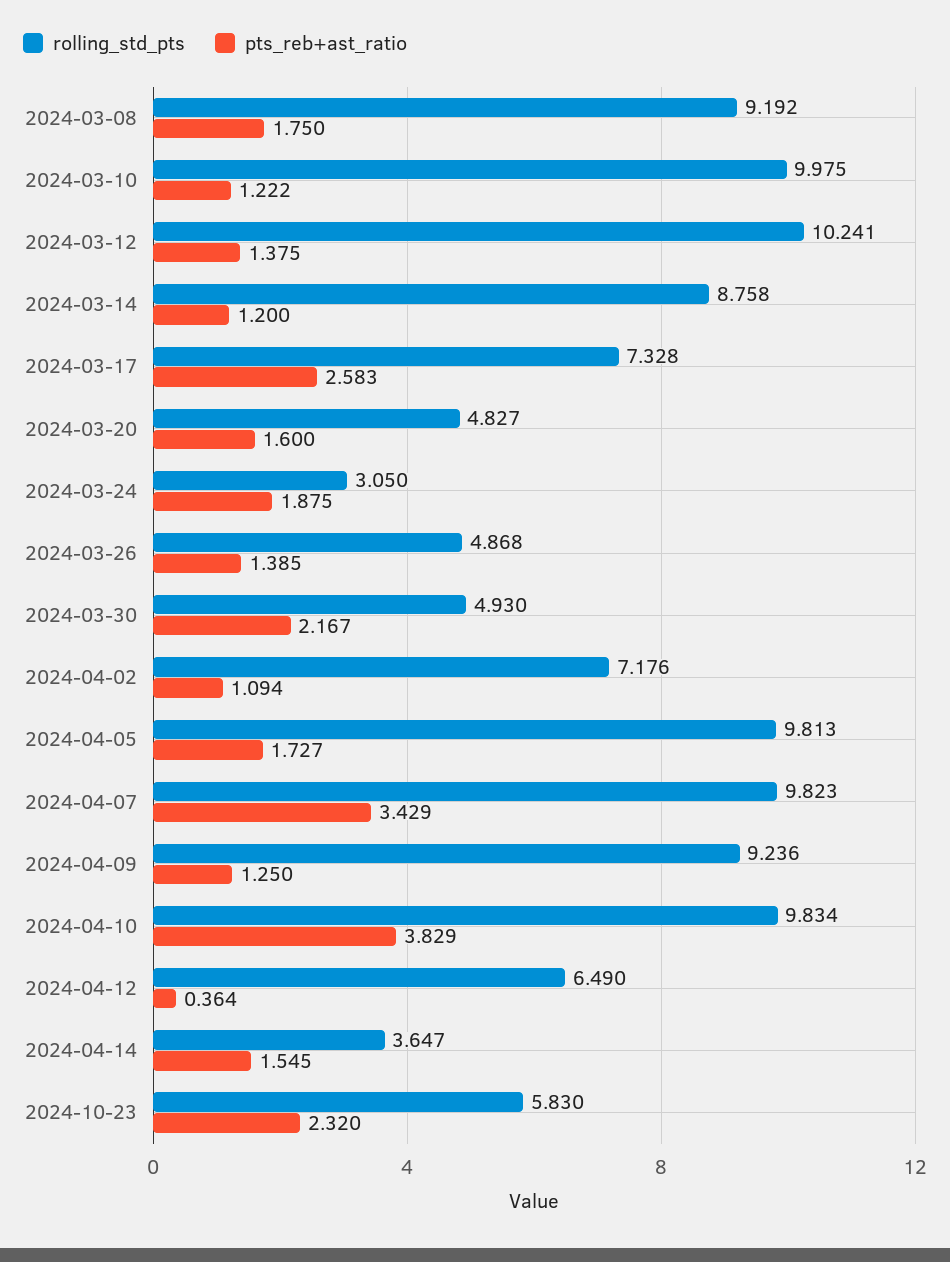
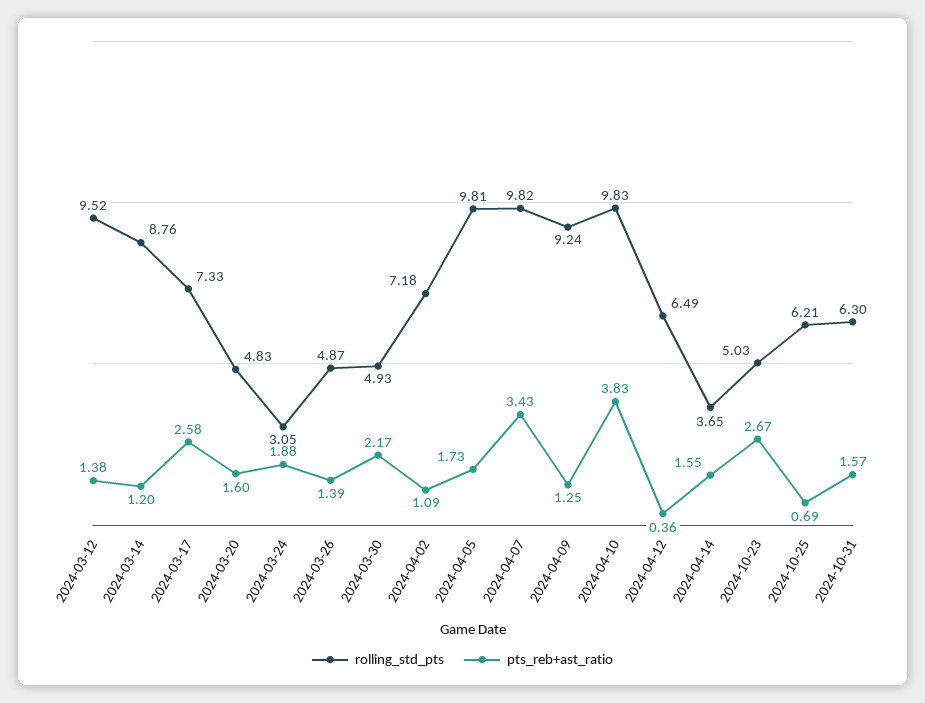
rolling_std_pts, 2024-03-08: 9.192 -> none
pts_reb+ast_ratio, 2024-03-08: 1.75 -> none
rolling_std_pts, 2024-03-10: 9.975 -> none
pts_reb+ast_ratio, 2024-03-10: 1.222 -> none
rolling_std_pts, 2024-03-12: 10.241 -> 9.52
rolling_std_pts, 2024-10-23: 5.83 -> 5.03
pts_reb+ast_ratio, 2024-10-23: 2.32 -> 2.67
rolling_std_pts, 2024-10-25: none -> 6.21
pts_reb+ast_ratio, 2024-10-25: none -> 0.69
rolling_std_pts, 2024-10-31: none -> 6.3
pts_reb+ast_ratio, 2024-10-31: none -> 1.57

